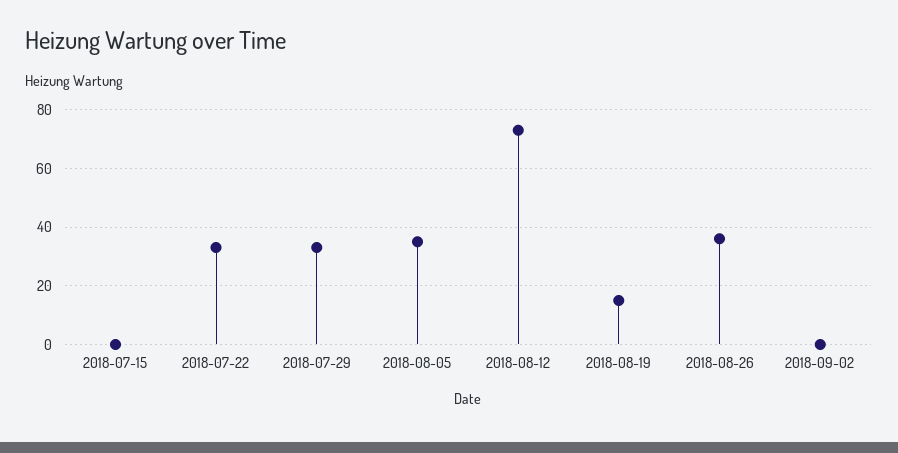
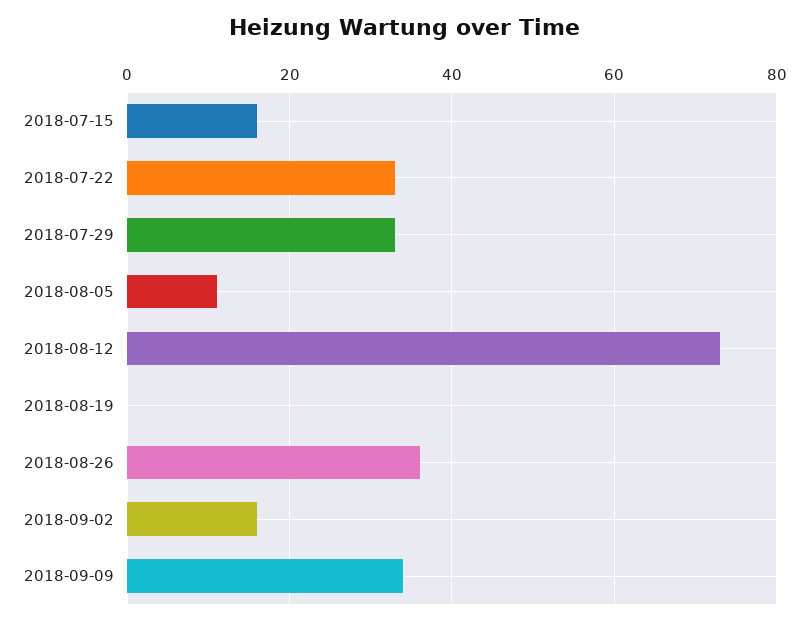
2018-07-15: 0 -> 15
2018-08-05: 35 -> 10
2018-08-19: 15 -> 0
2018-09-02: 0 -> 15
2018-09-09: none -> 35

